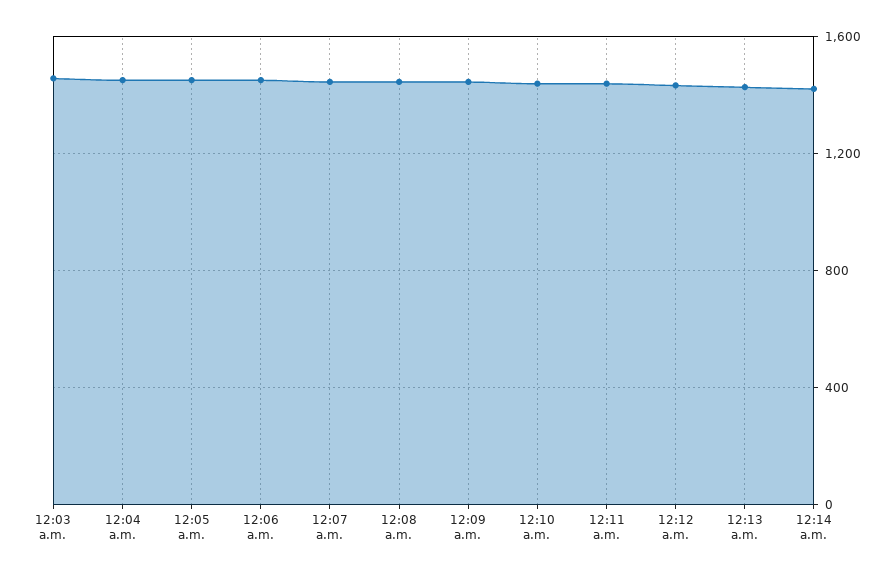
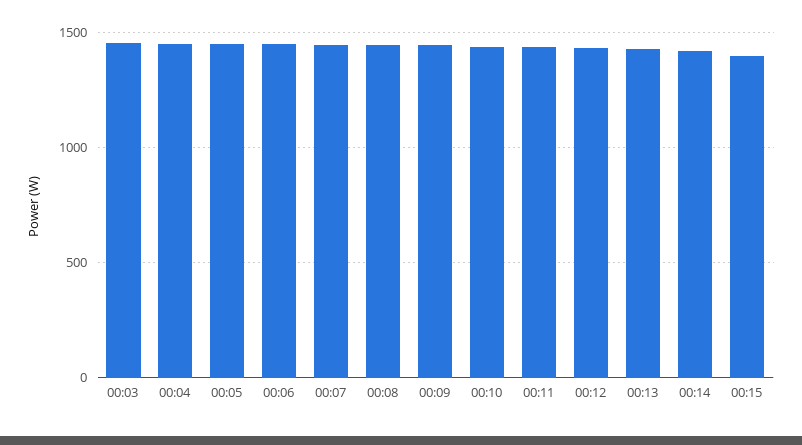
00:15: none -> 1400

